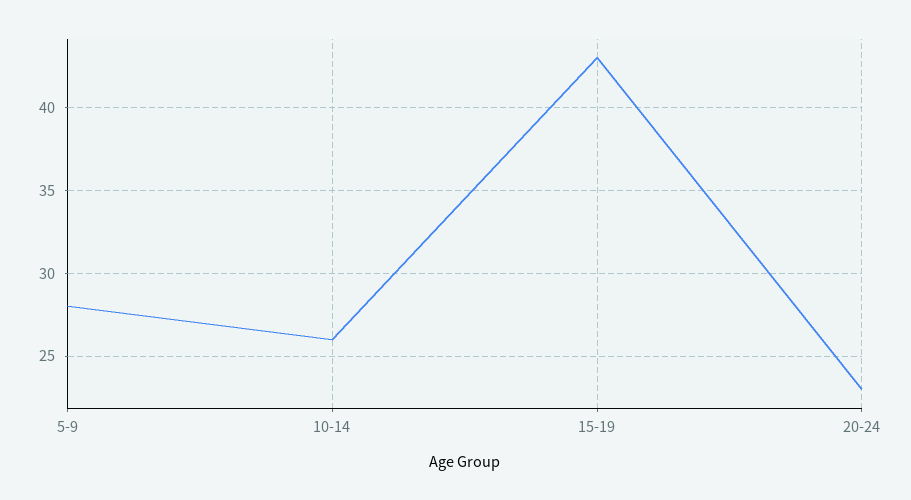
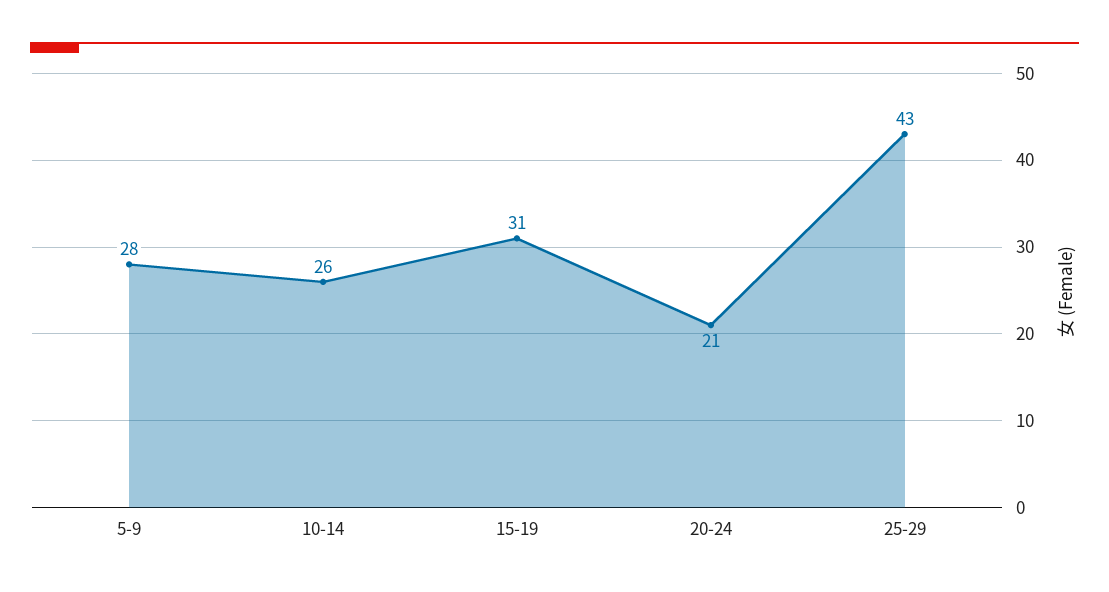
15-19: 43 -> 31
20-24: 23 -> 21
25-29: none -> 43

